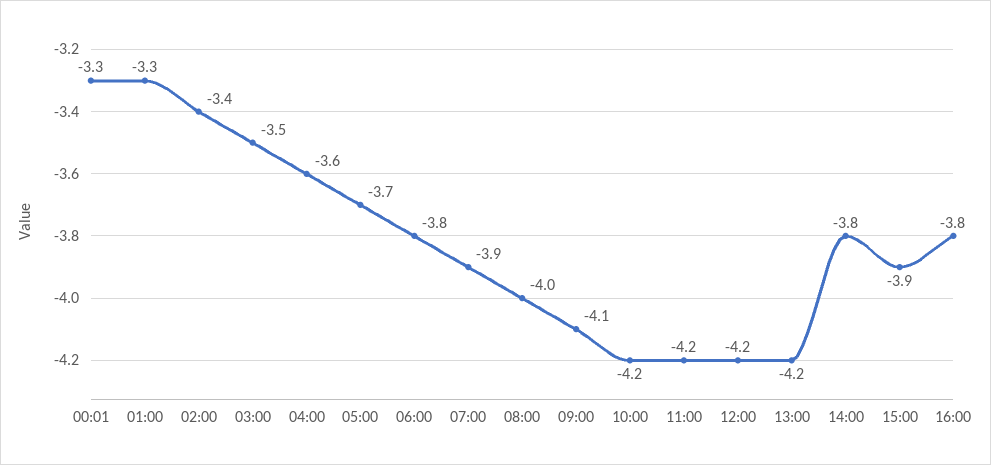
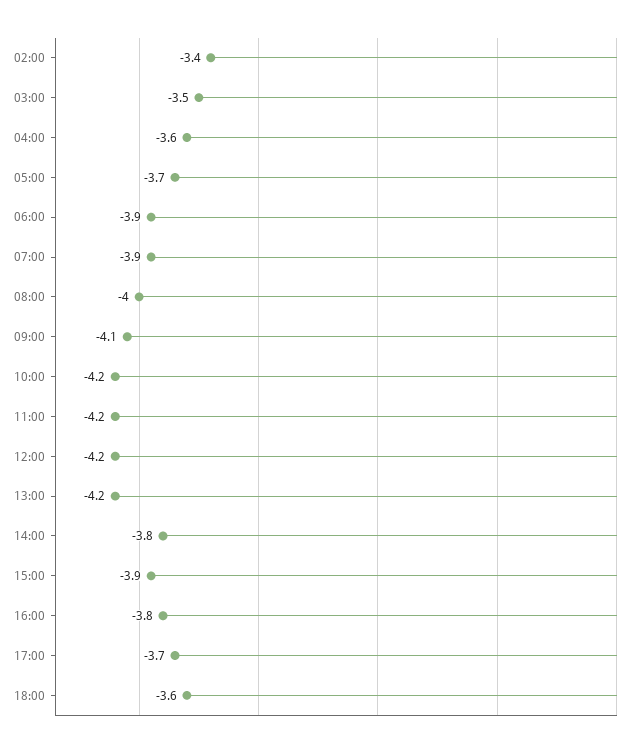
00:01: -3.3 -> none
01:00: -3.3 -> none
06:00: -3.8 -> -3.9
17:00: none -> -3.7
18:00: none -> -3.6

